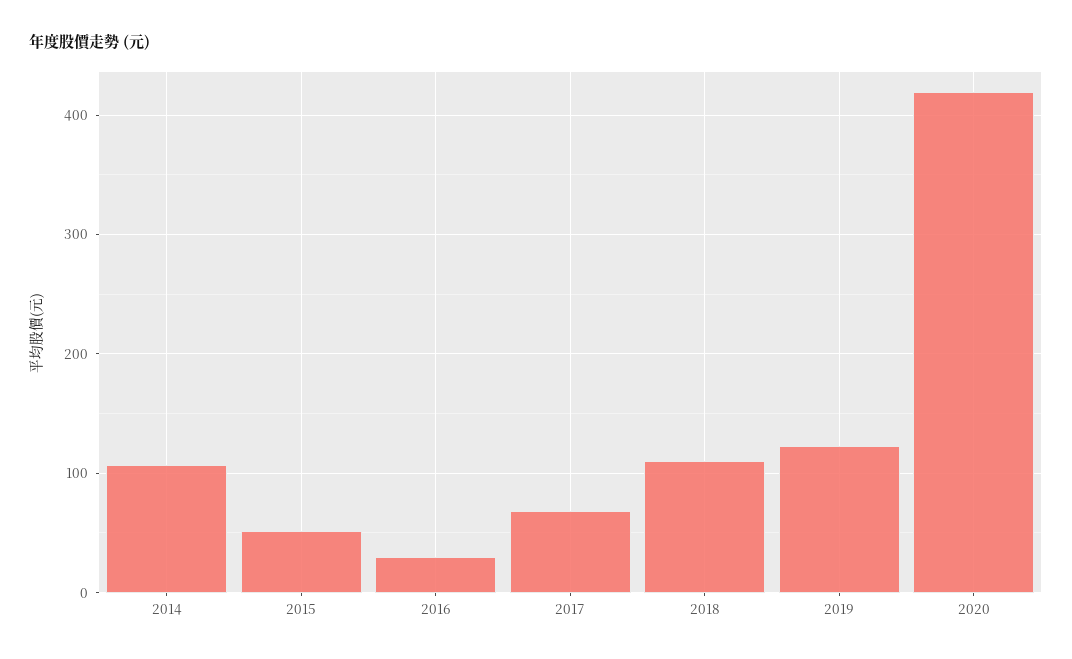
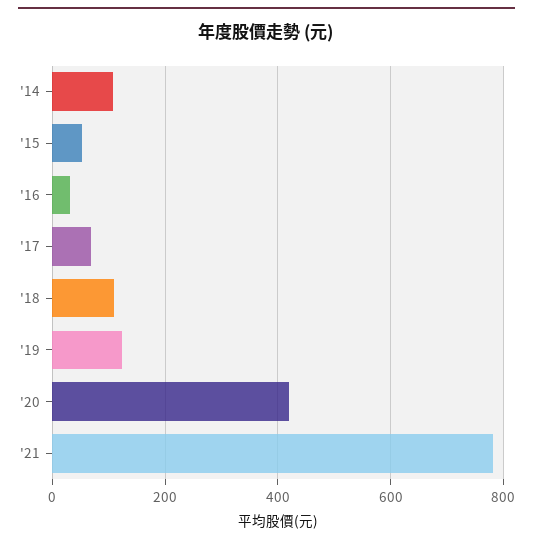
'21: none -> 780

